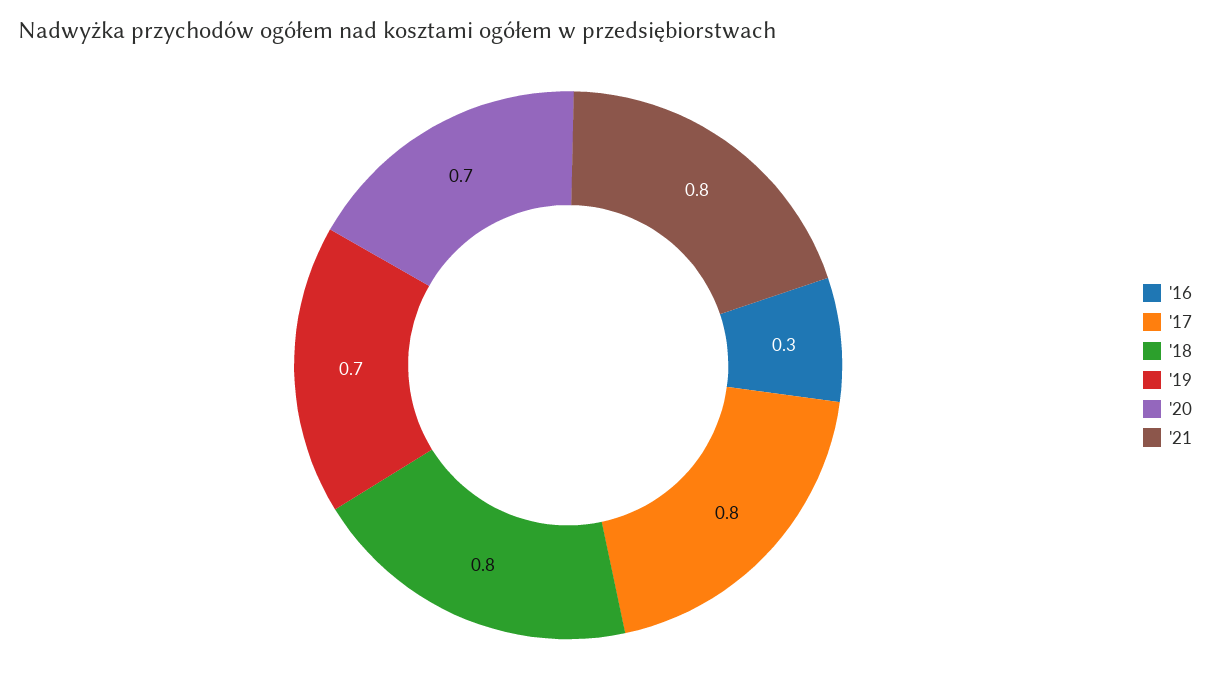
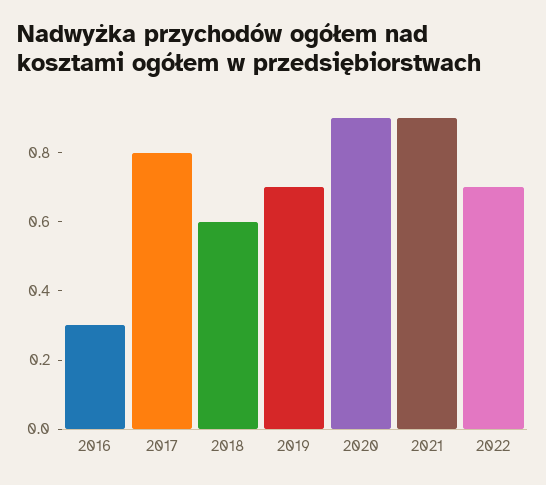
'18: 0.8 -> 0.6
'20: 0.7 -> 0.9
'21: 0.8 -> 0.9
2022: none -> 0.7

